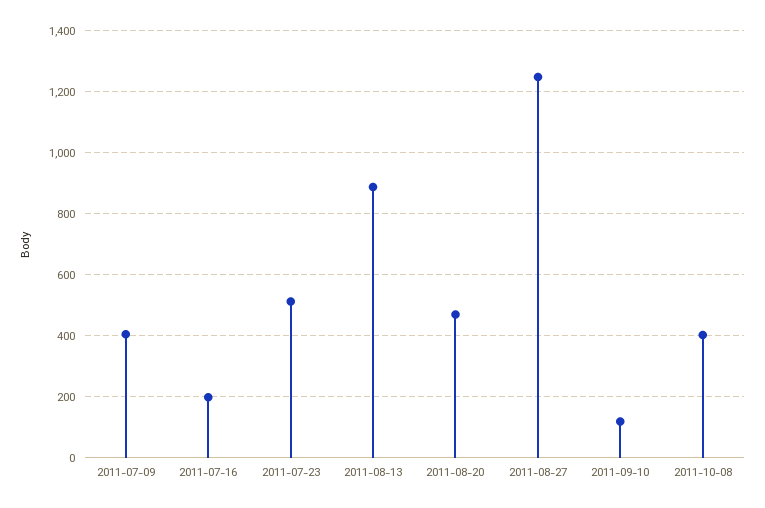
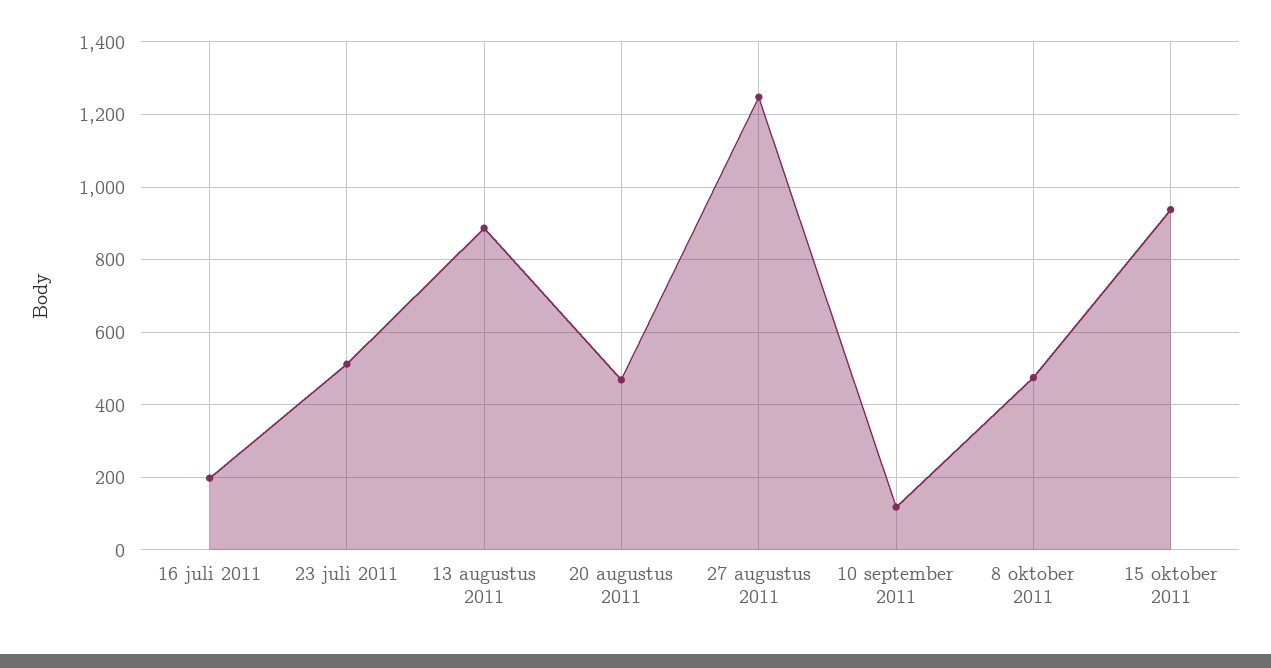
2011-07-09: 400 -> none
2011-10-08: 400 -> 480
15 oktober 2011: none -> 940

